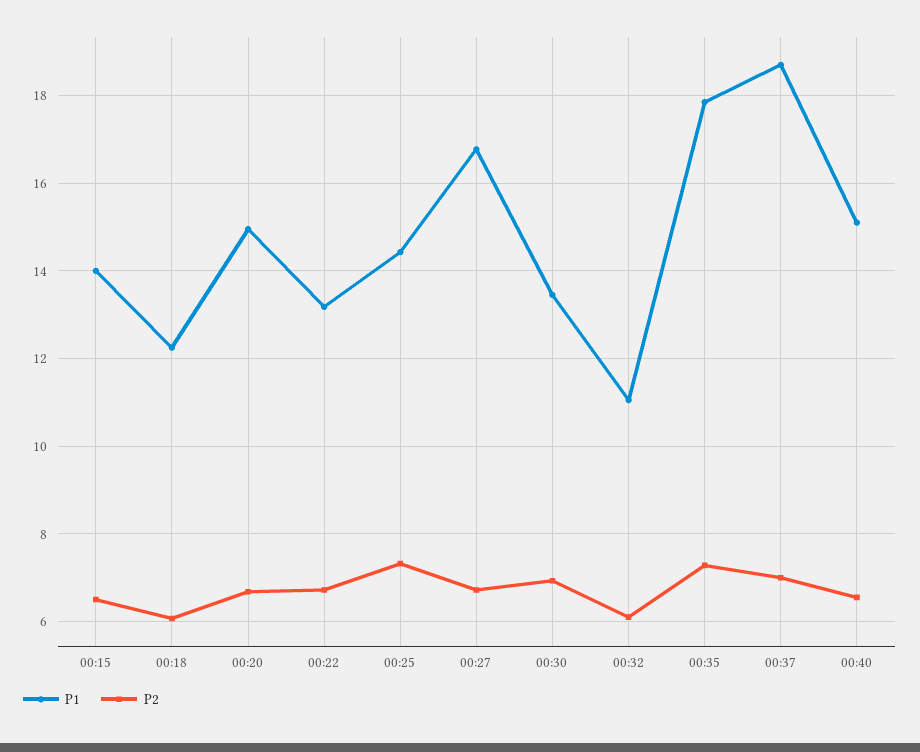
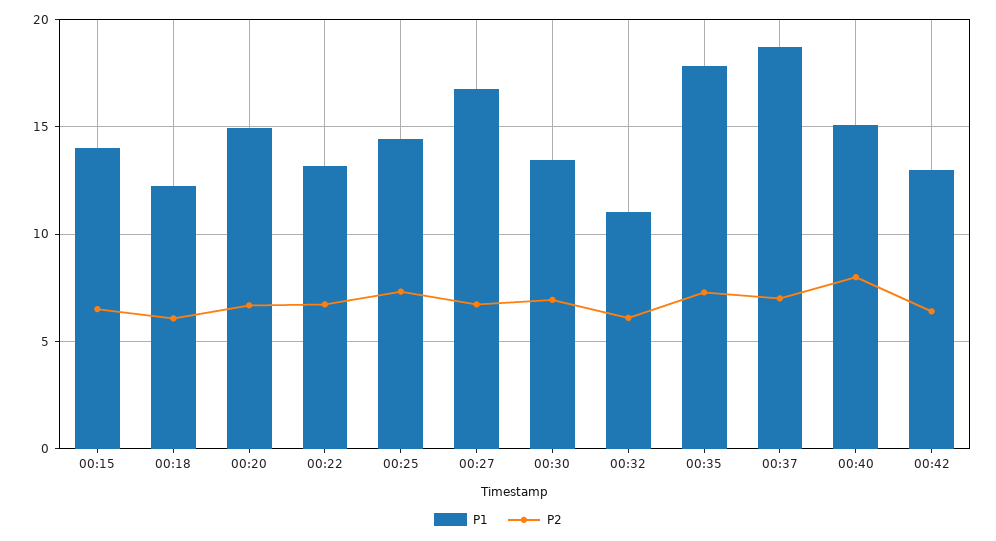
P2, 00:40: 6.6 -> 8
P1, 00:42: none -> 13
P2, 00:42: none -> 6.5

